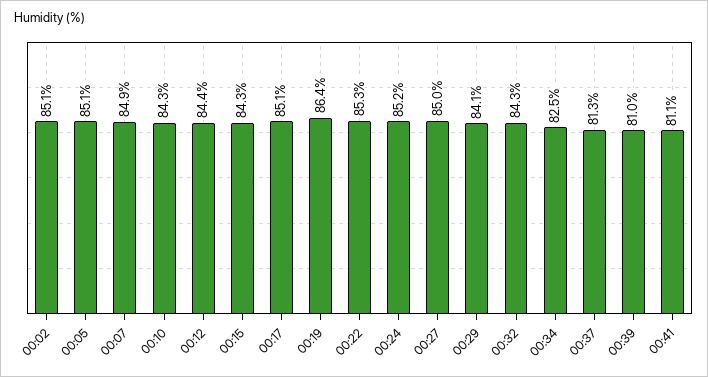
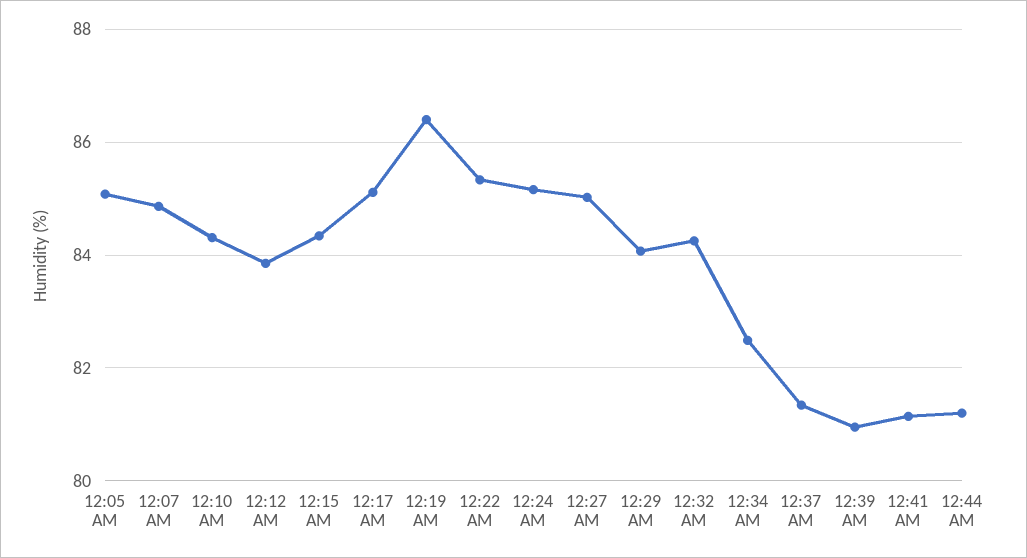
00:02: 85.1 -> none
00:12: 84.4 -> 83.8
12:44 AM: none -> 81.2

